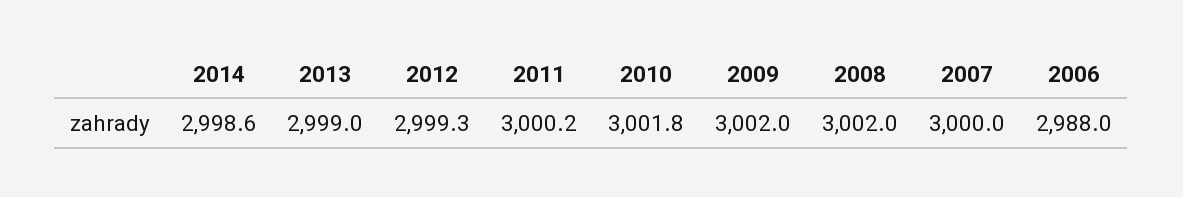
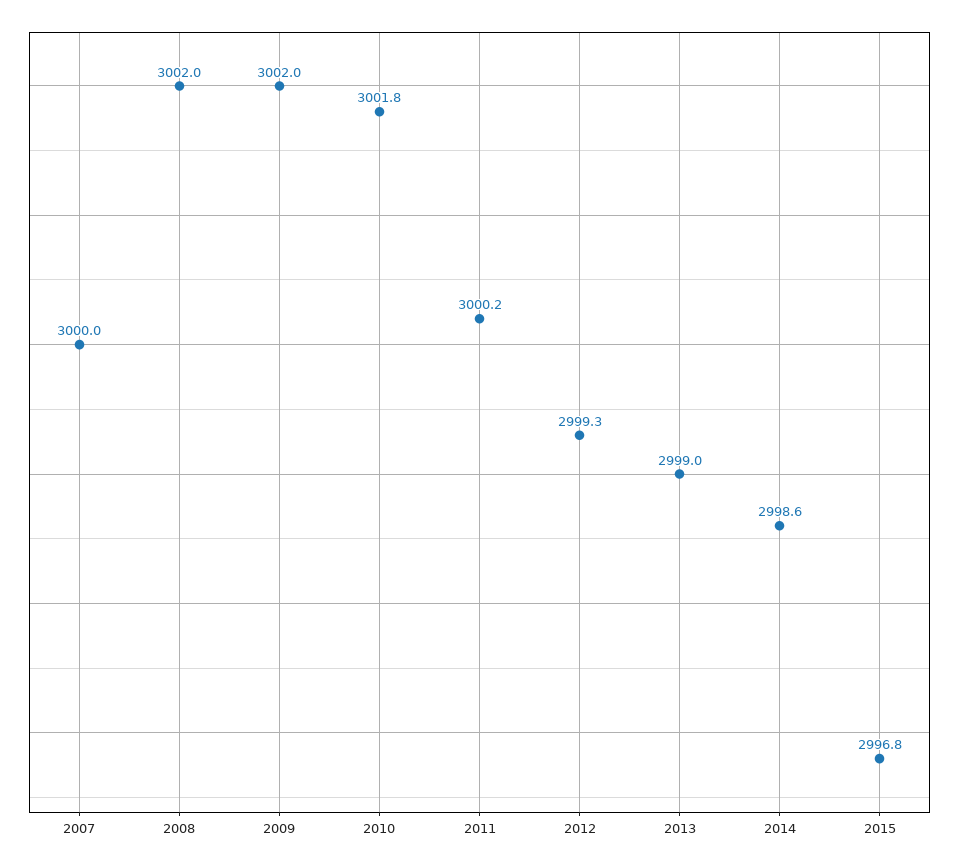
2006: 2988 -> none
2015: none -> 2996.8

